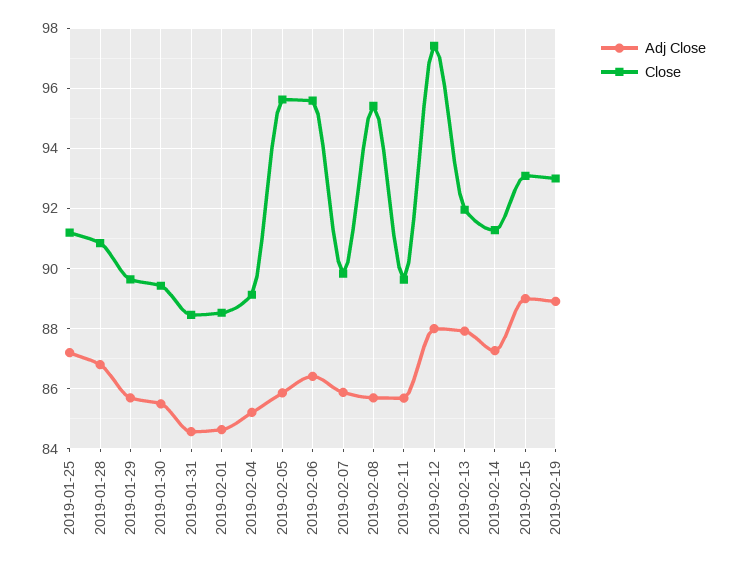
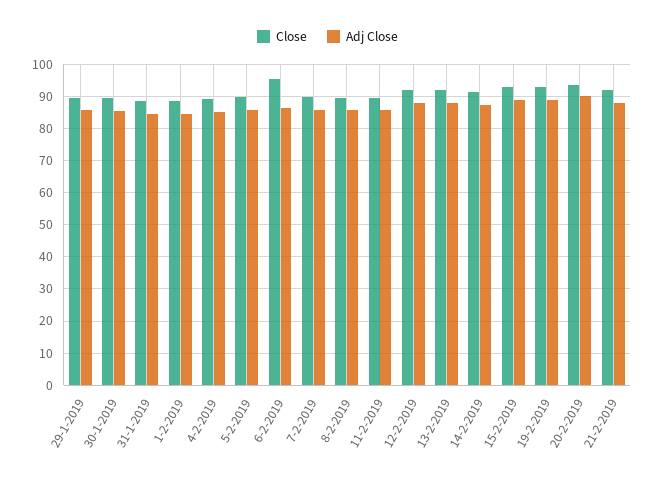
Adj Close, 2019-01-25: 87.2 -> none
Close, 2019-01-25: 91.2 -> none
Adj Close, 2019-01-28: 86.8 -> none
Close, 2019-01-28: 90.8 -> none
Close, 2019-02-05: 95.6 -> 90
Close, 2019-02-08: 95.4 -> 90
Close, 2019-02-12: 97.4 -> 92
Close, 20-2-2019: none -> 94
Adj Close, 20-2-2019: none -> 90
Close, 21-2-2019: none -> 92
Adj Close, 21-2-2019: none -> 88

